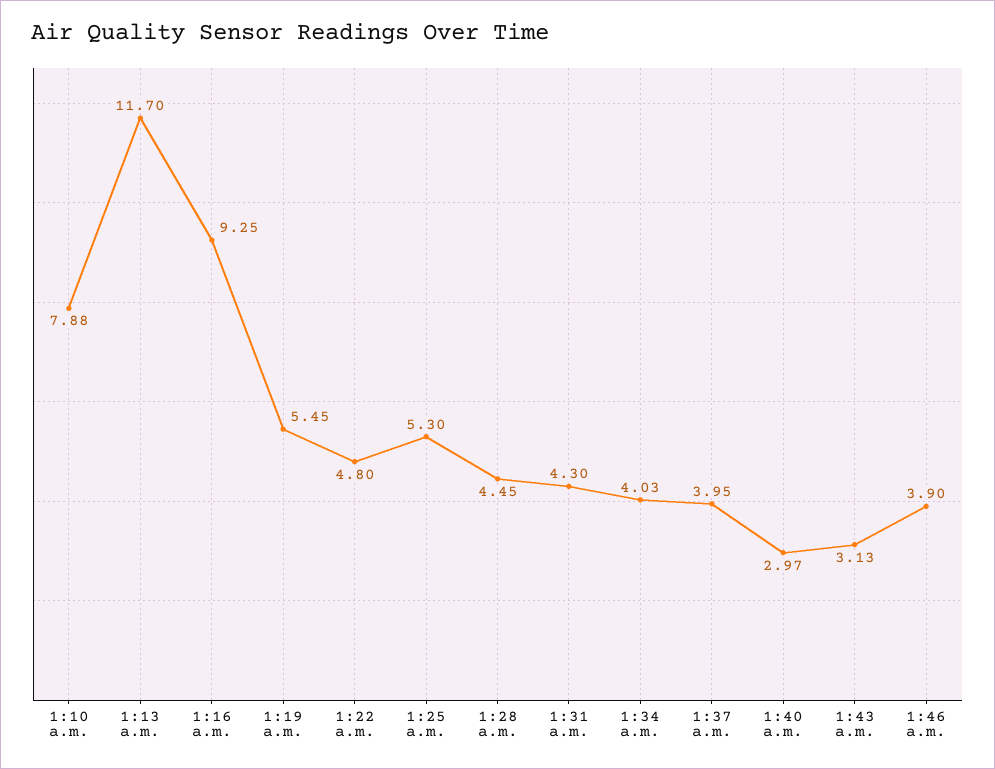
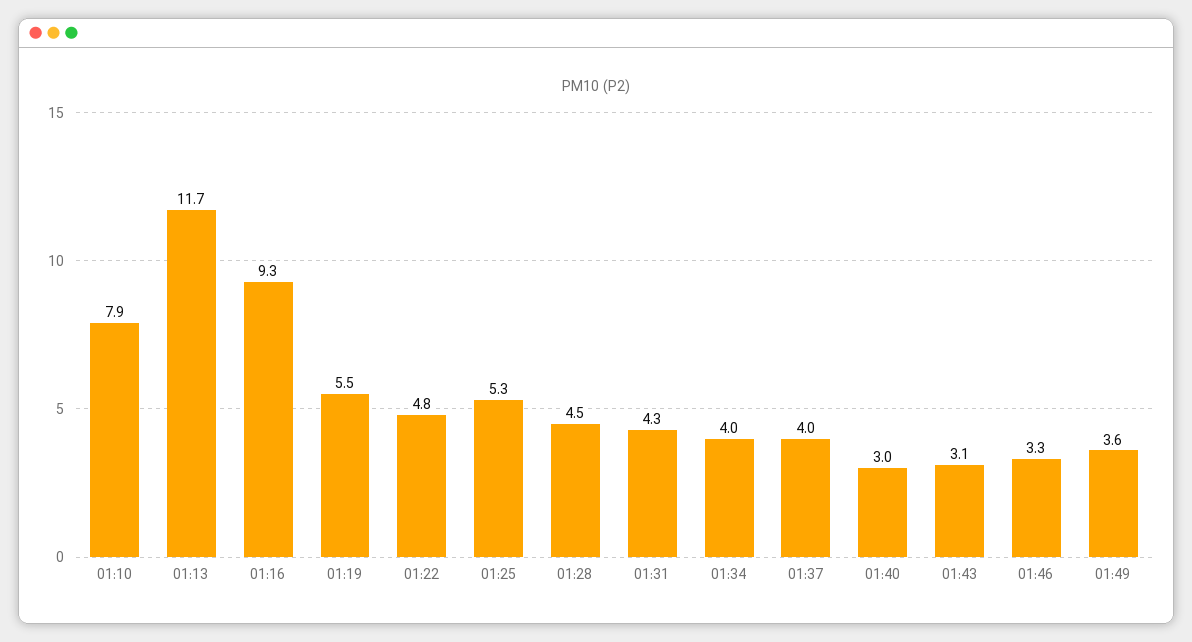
1:46 a.m.: 3.9 -> 3.3
01:49: none -> 3.6

